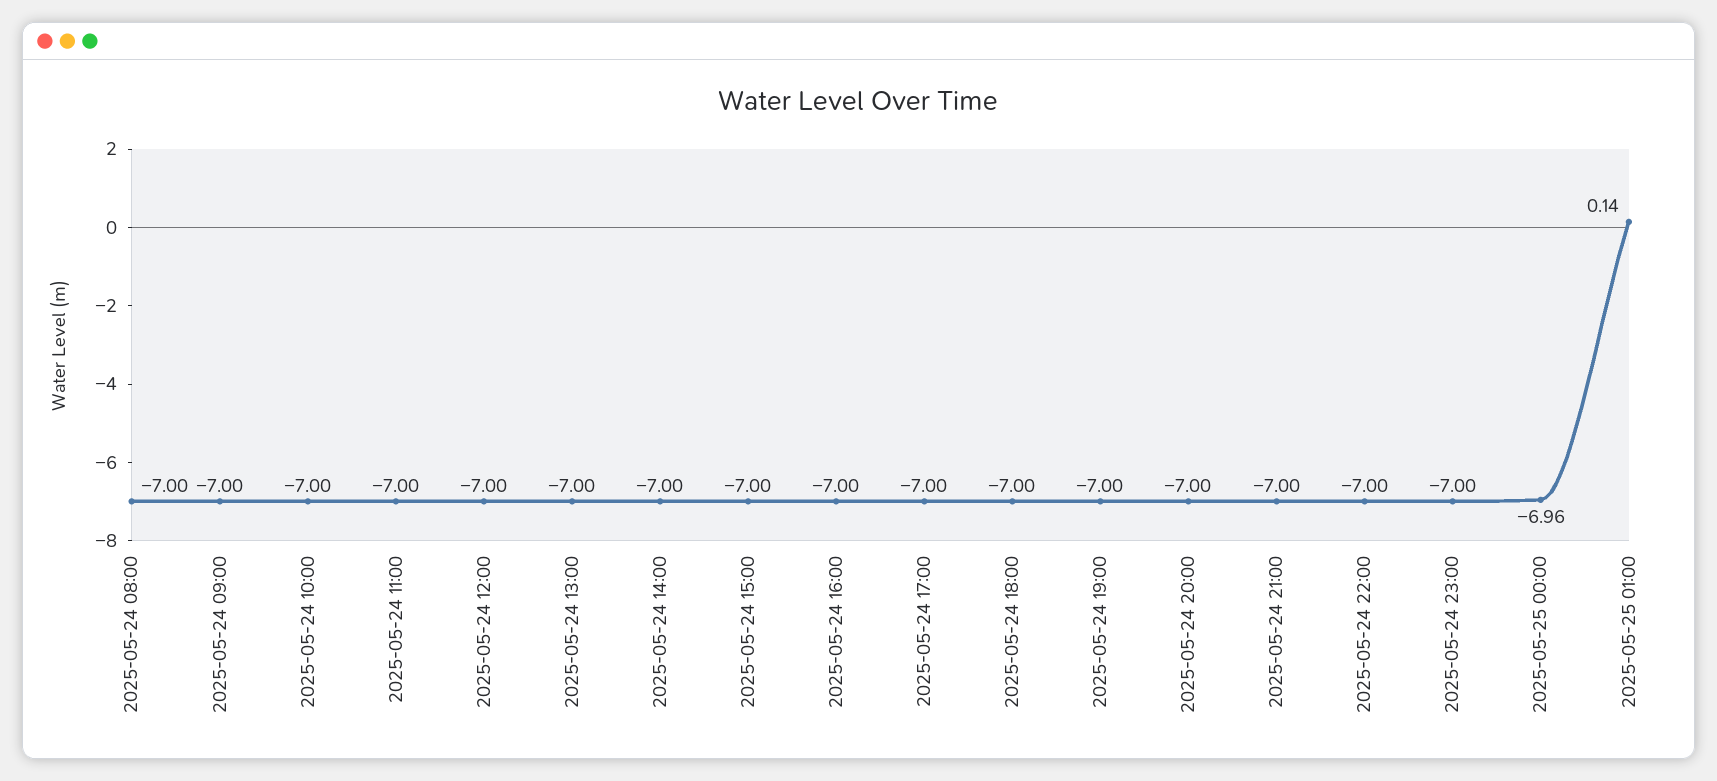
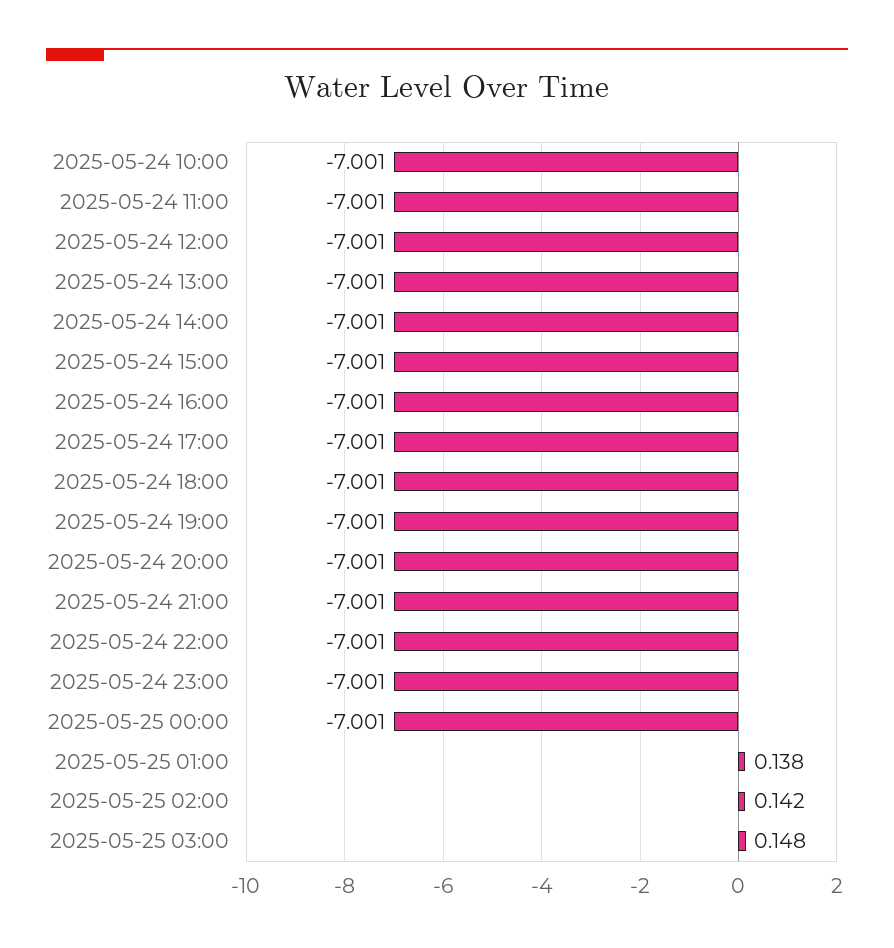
2025-05-24 08:00: -7 -> none
2025-05-24 09:00: -7 -> none
2025-05-25 00:00: -6.96 -> -7.001
2025-05-25 02:00: none -> 0.142
2025-05-25 03:00: none -> 0.148

